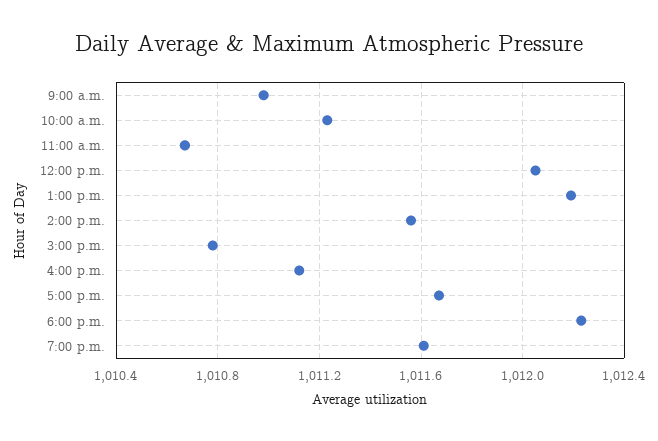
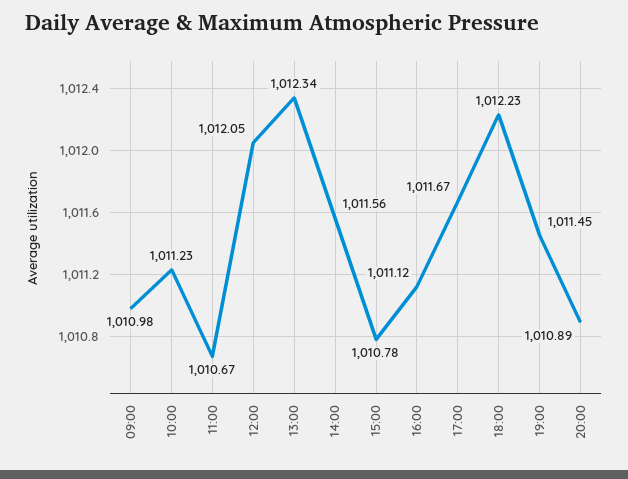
1:00 p.m.: 1012.2 -> 1012.34
7:00 p.m.: 1011.6 -> 1011.45
20:00: none -> 1010.89

